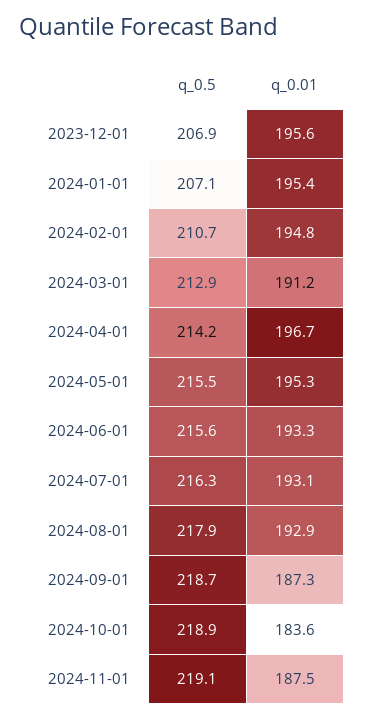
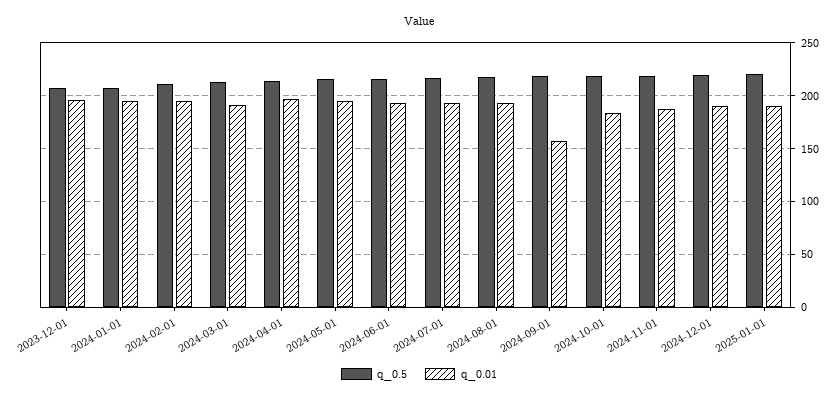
q_0.01, 2024-09-01: 187.3 -> 160
q_0.5, 2024-12-01: none -> 220
q_0.01, 2024-12-01: none -> 190
q_0.5, 2025-01-01: none -> 220
q_0.01, 2025-01-01: none -> 190

